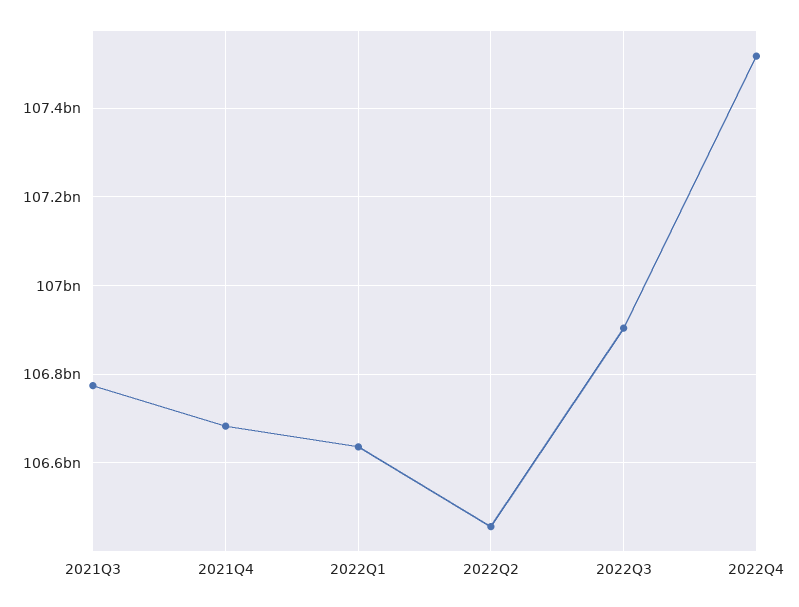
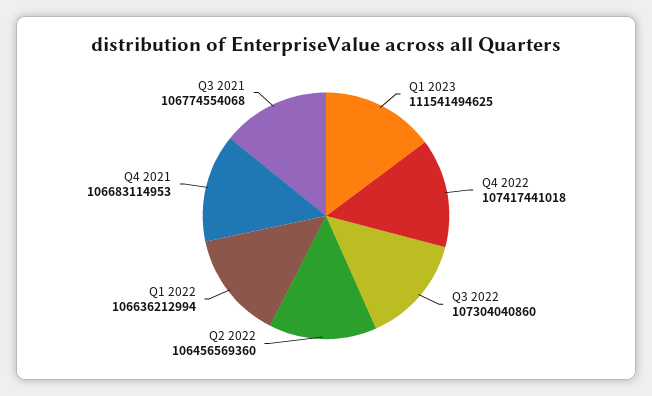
2022Q3: 106900000000 -> 107304040860
2022Q4: 107520000000 -> 107417441018
Q1 2023: none -> 111541494625

